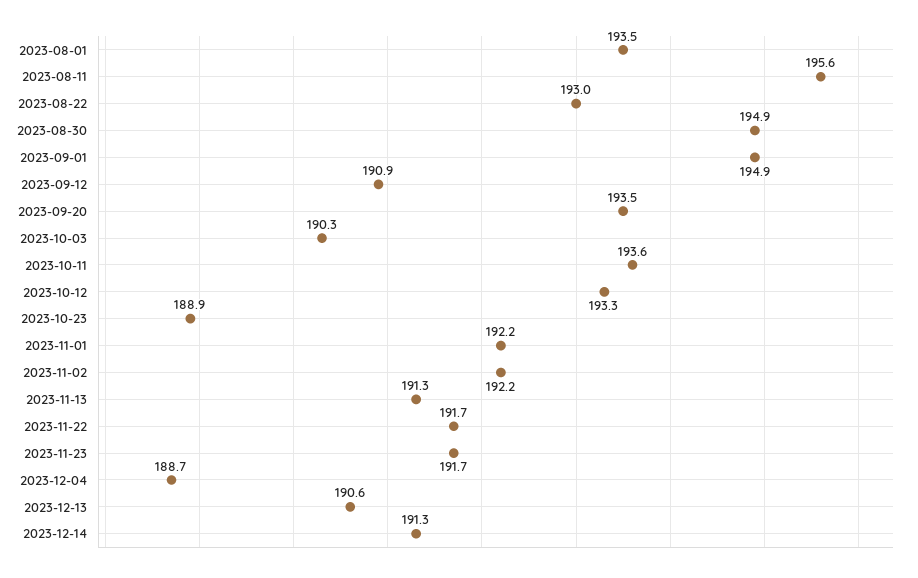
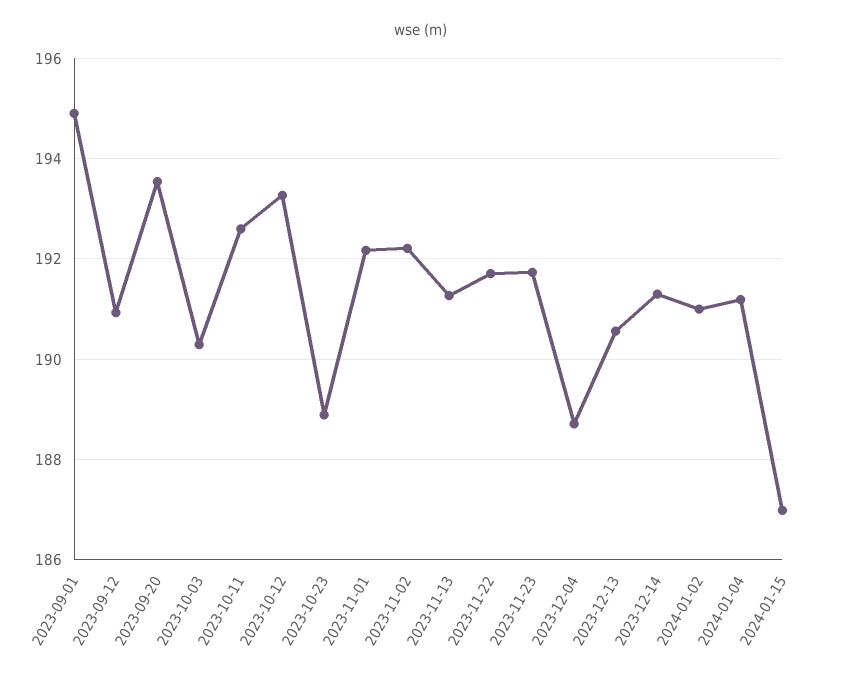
2023-08-01: 193.5 -> none
2023-08-11: 195.6 -> none
2023-08-22: 193 -> none
2023-08-30: 194.9 -> none
2023-10-11: 193.6 -> 192.6
2024-01-02: none -> 191
2024-01-04: none -> 191.2
2024-01-15: none -> 187

